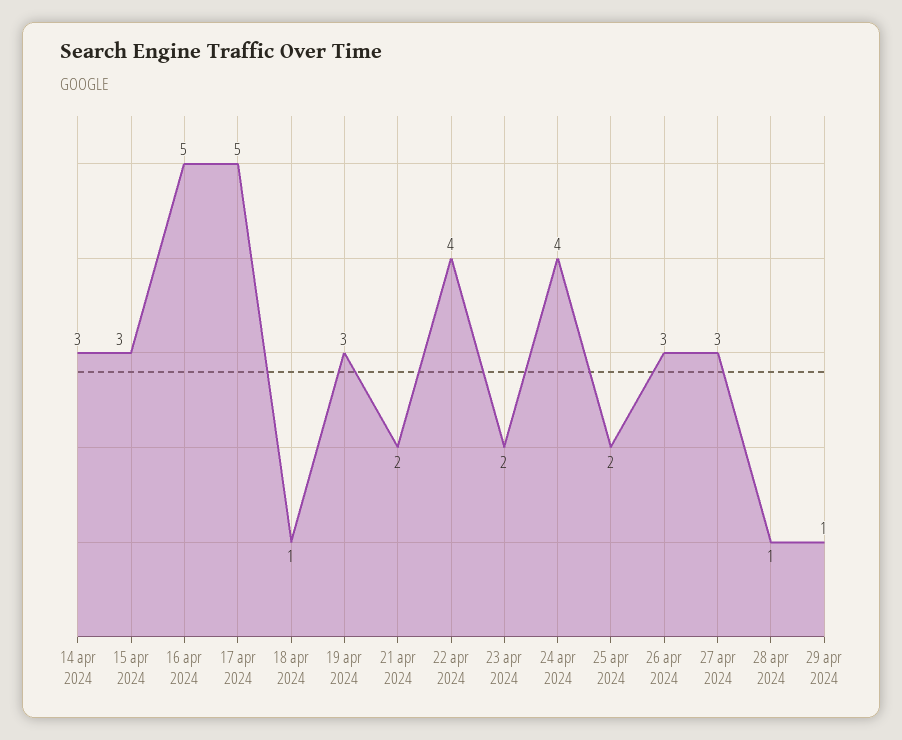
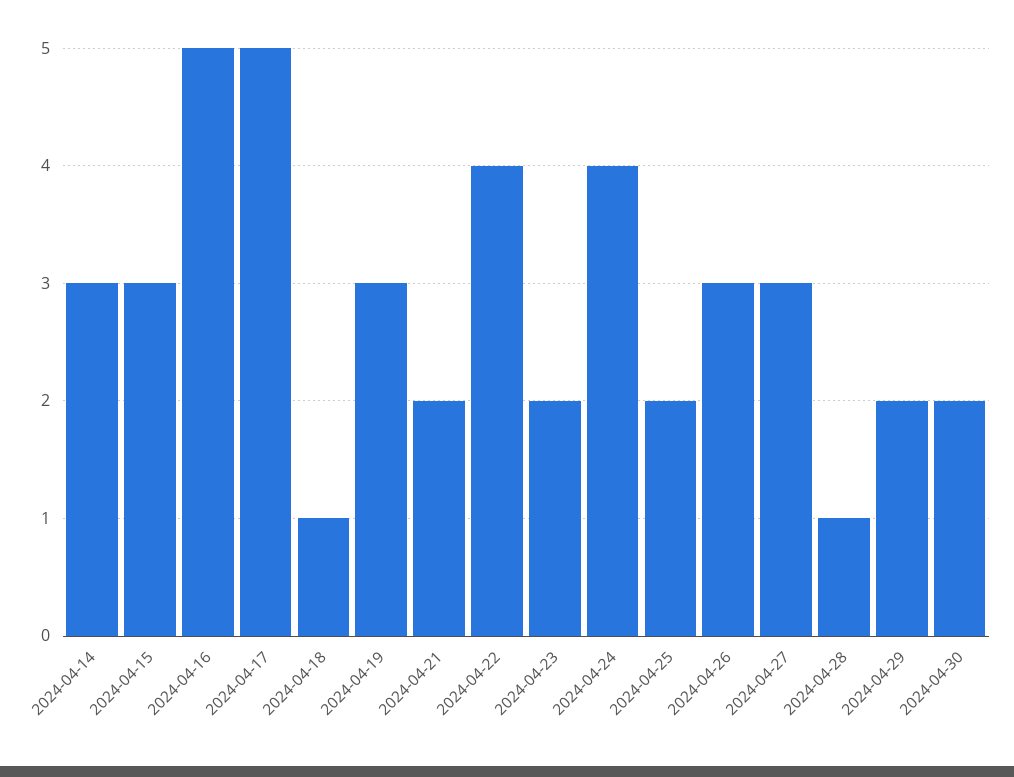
29 apr 2024: 1 -> 2
2024-04-30: none -> 2

